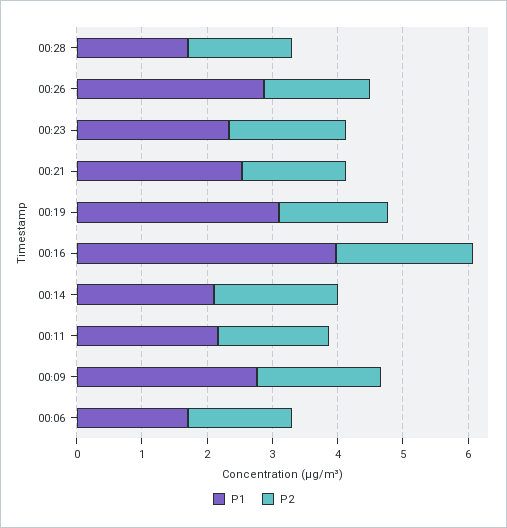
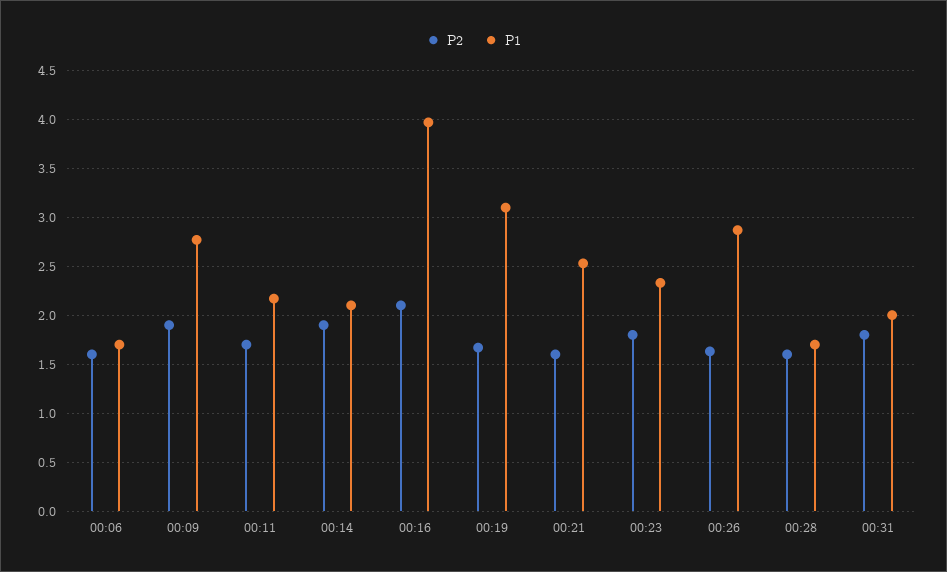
P2, 00:31: none -> 1.8
P1, 00:31: none -> 2

